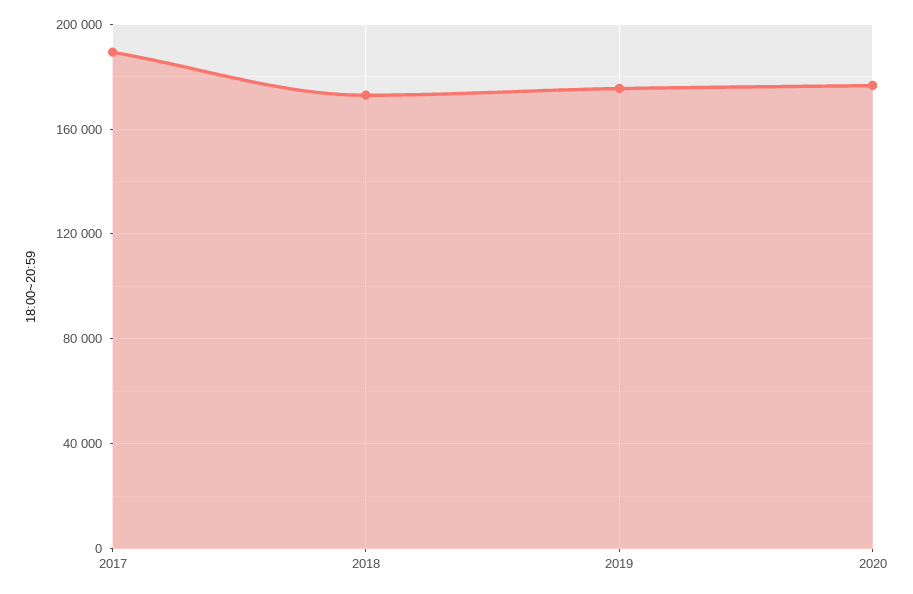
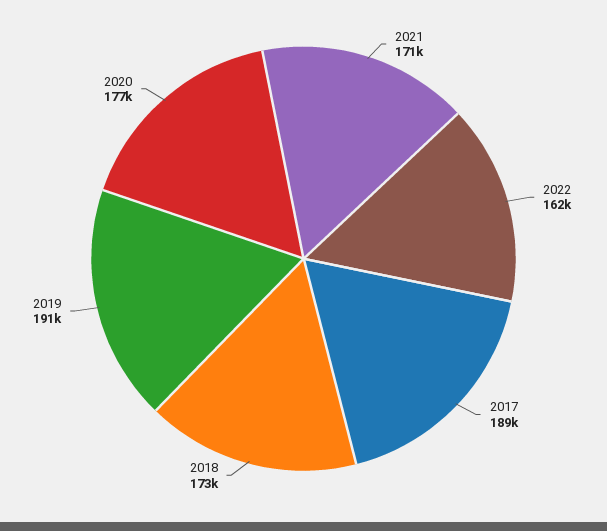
2019: 175000 -> 191000
2021: none -> 171000
2022: none -> 162000

